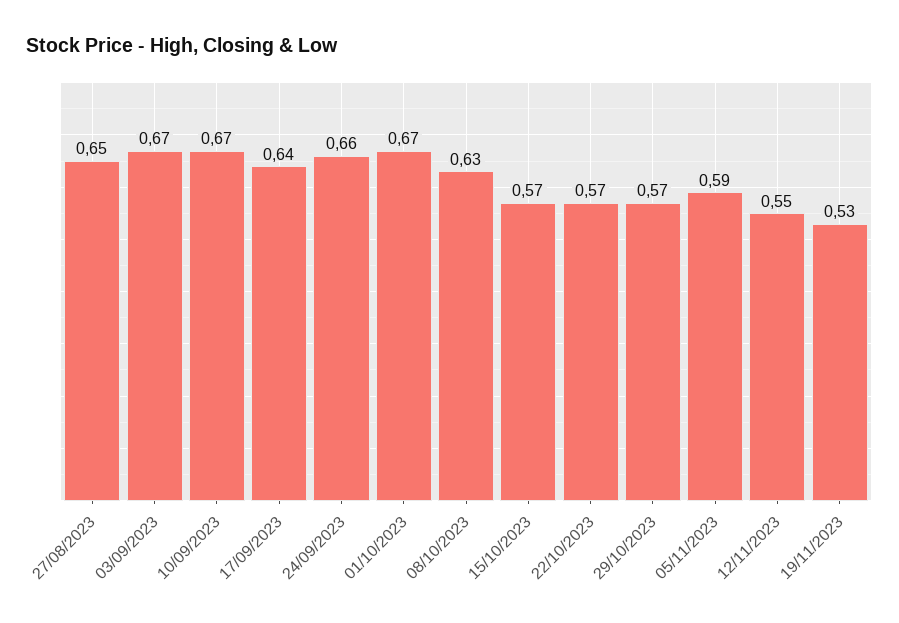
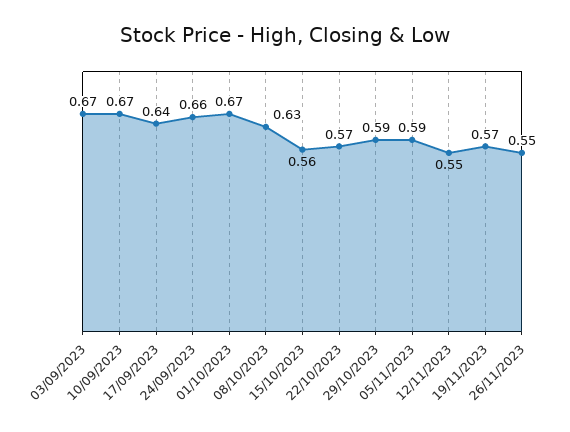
27/08/2023: 0.65 -> none
15/10/2023: 0.57 -> 0.56
29/10/2023: 0.57 -> 0.59
19/11/2023: 0.53 -> 0.57
26/11/2023: none -> 0.55

